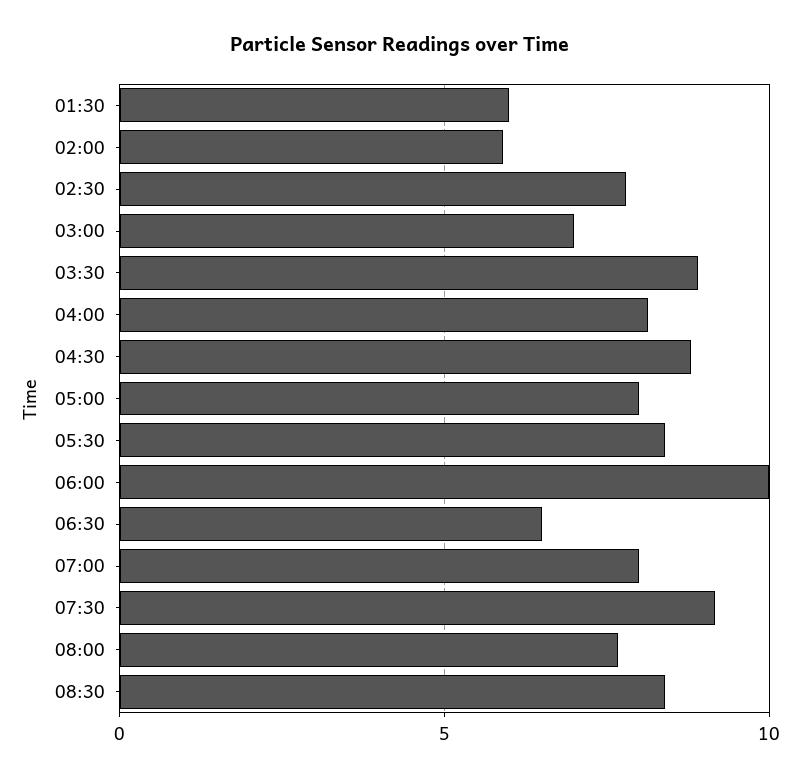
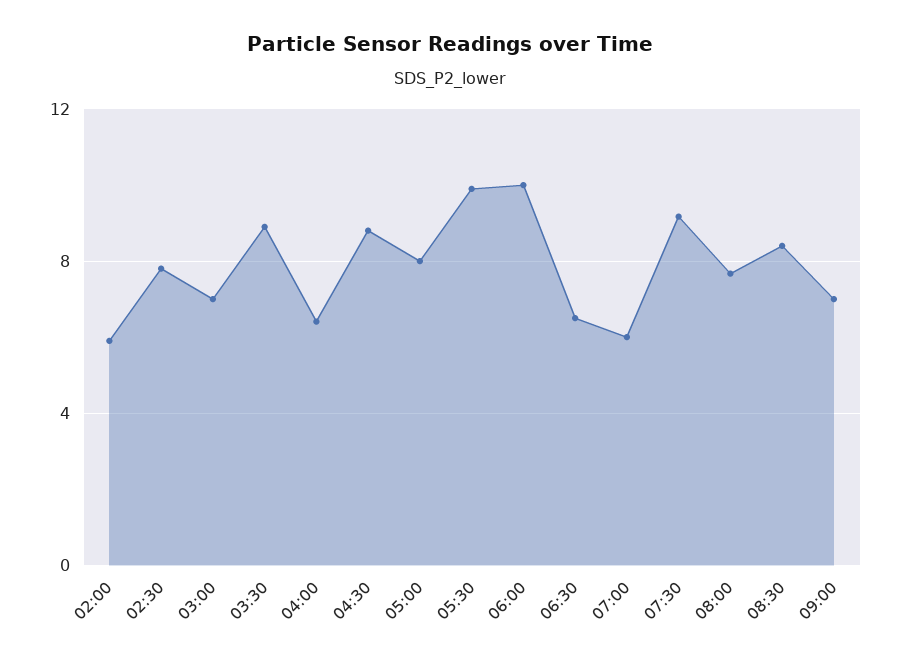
01:30: 6 -> none
04:00: 8 -> 6.5
05:30: 8.5 -> 10
07:00: 8 -> 6
09:00: none -> 7

